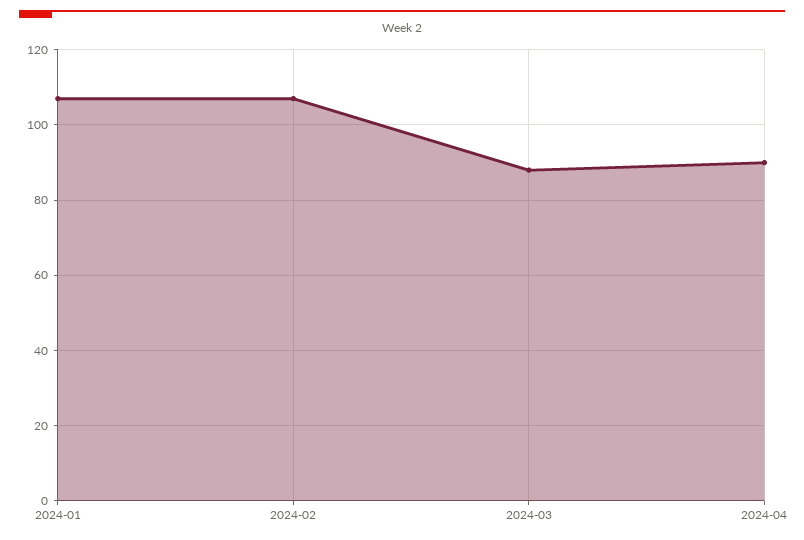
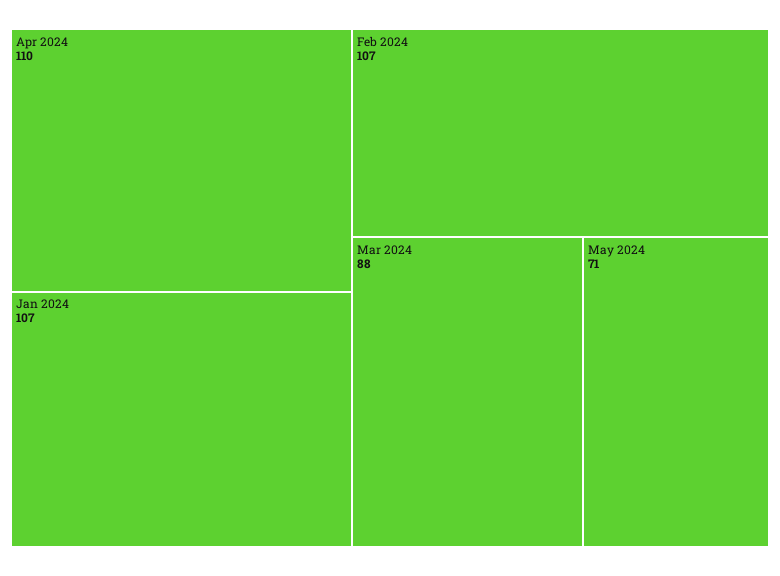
2024-04: 90 -> 110
May 2024: none -> 71

